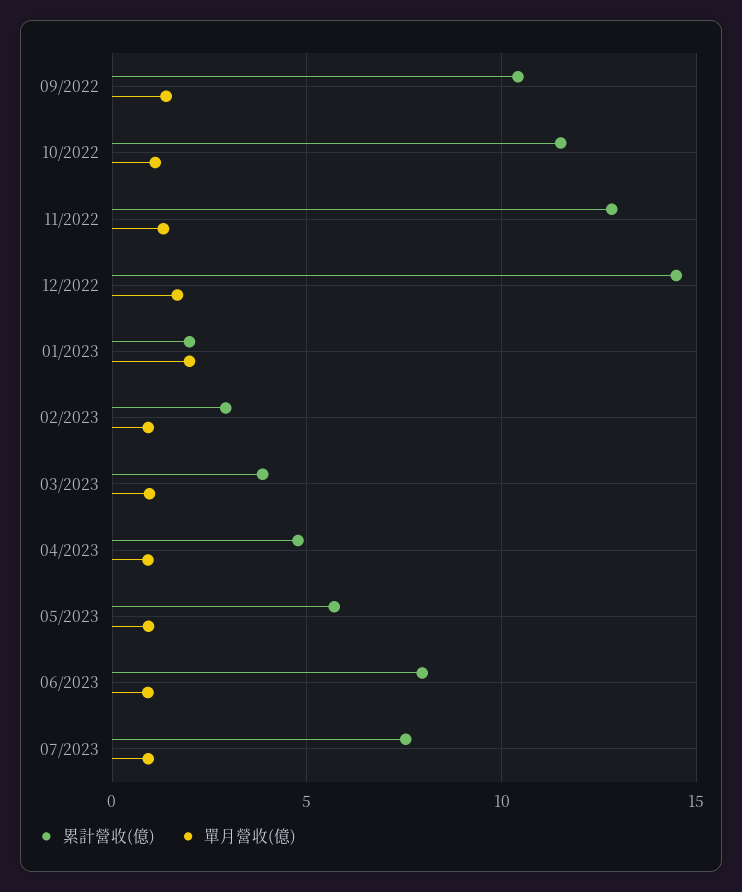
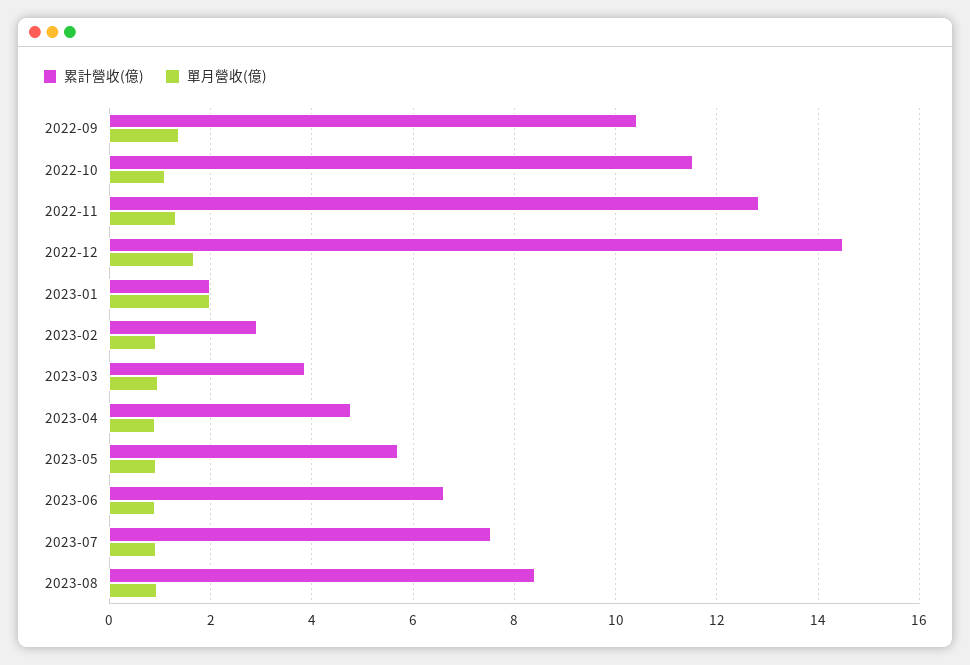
累計營收(億), 06/2023: 8 -> 6.6
累計營收(億), 2023-08: none -> 8.4
單月營收(億), 2023-08: none -> 1

